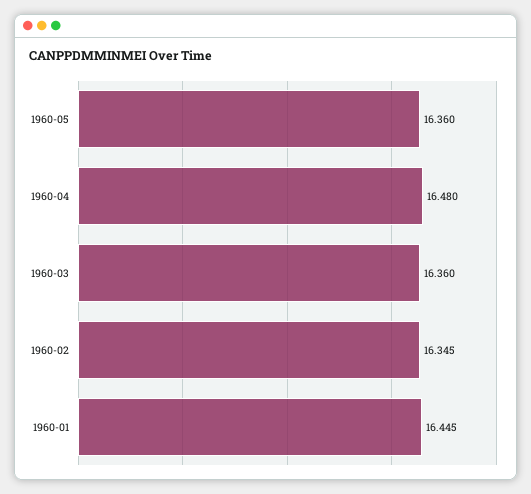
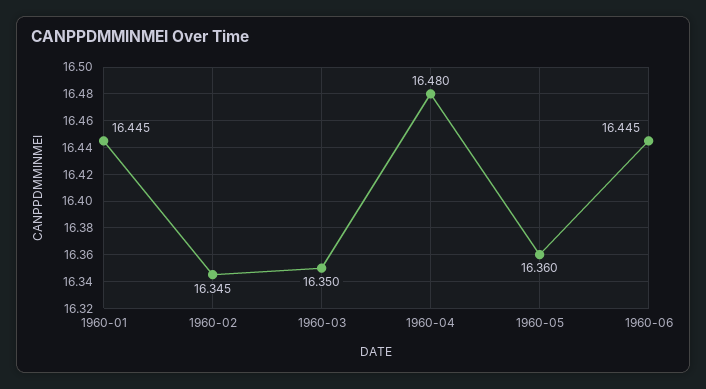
1960-03: 16.36 -> 16.35
1960-06: none -> 16.445

